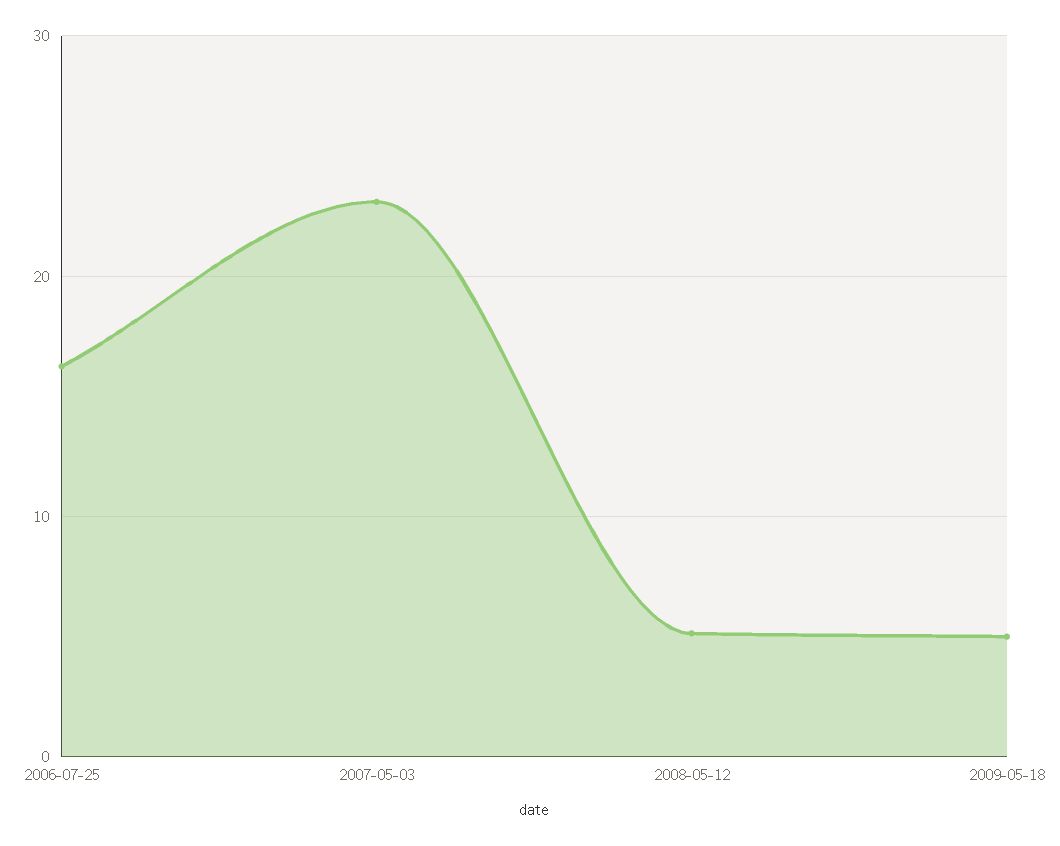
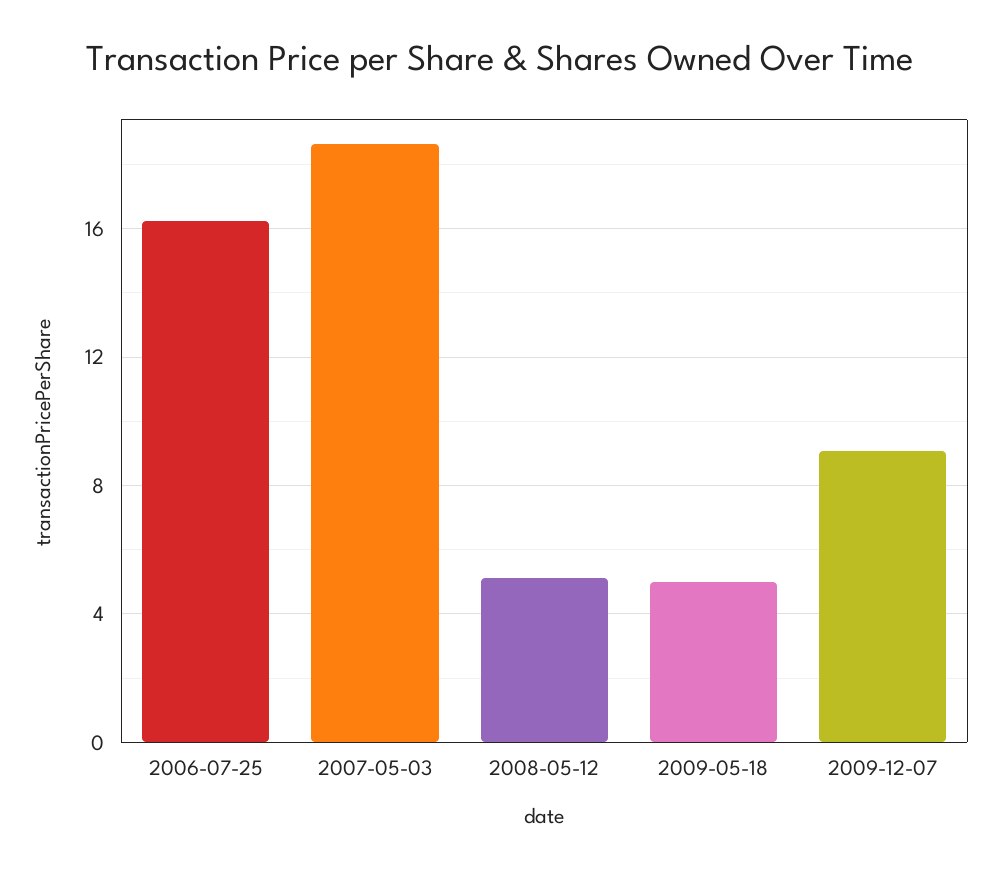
2007-05-03: 23 -> 18.5
2009-12-07: none -> 9

